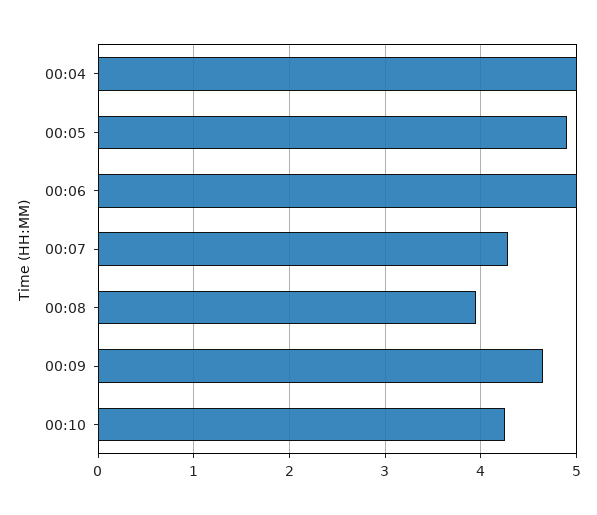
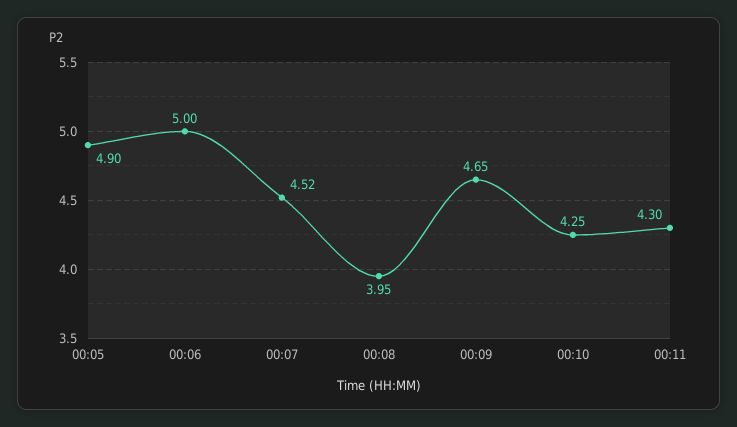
00:04: 5 -> none
00:07: 4.3 -> 4.52
00:11: none -> 4.3

